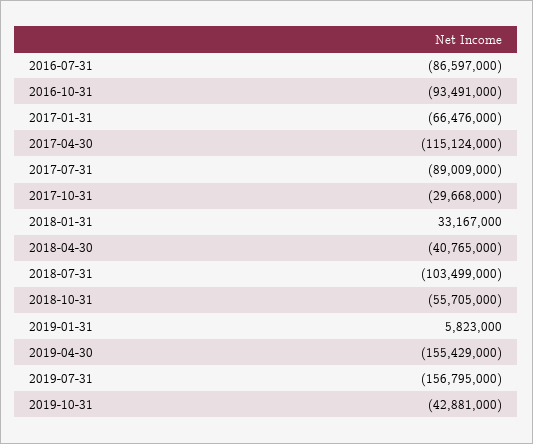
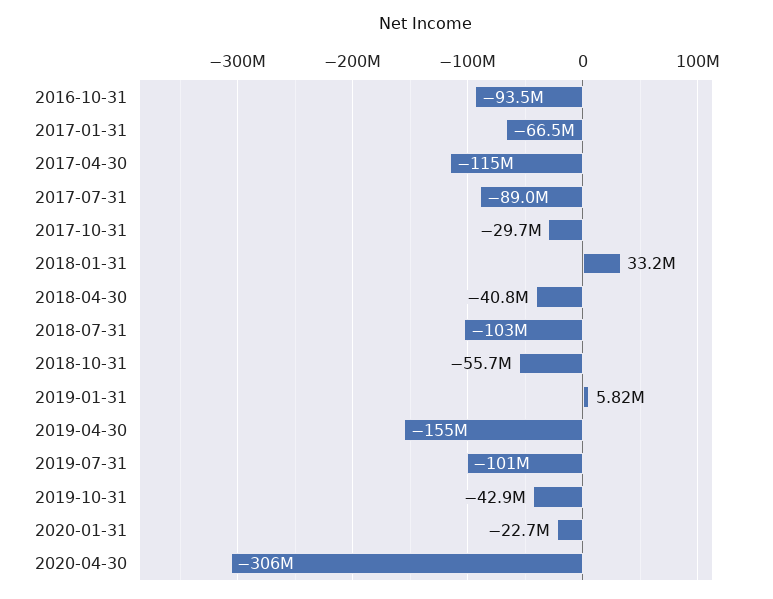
2016-07-31: -86597000 -> none
2019-07-31: -156795000 -> -101000000
2020-01-31: none -> -22700000
2020-04-30: none -> -306000000

